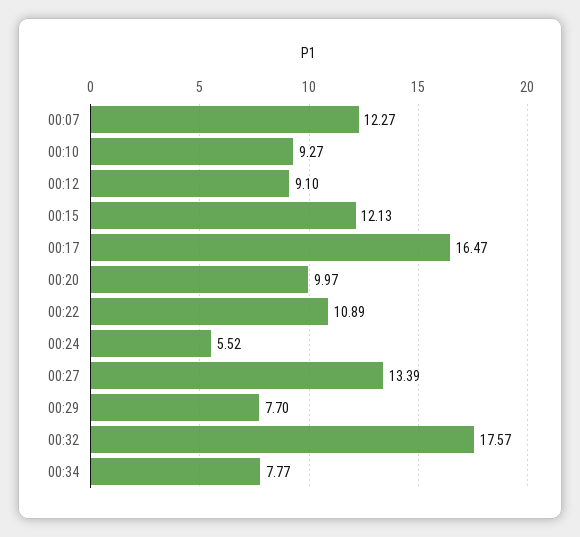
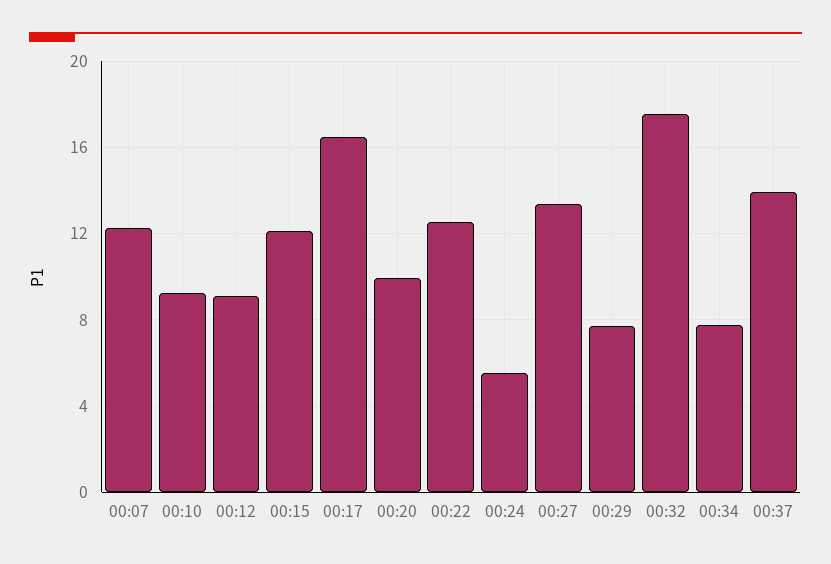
00:22: 10.89 -> 12.5
00:37: none -> 14

